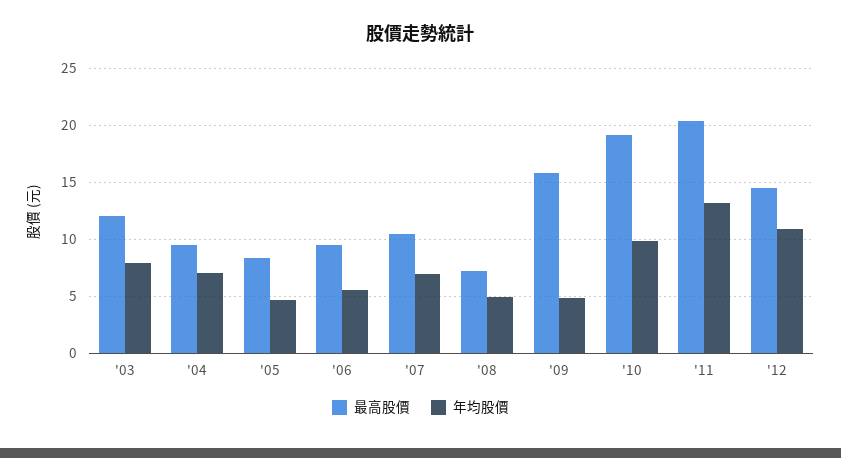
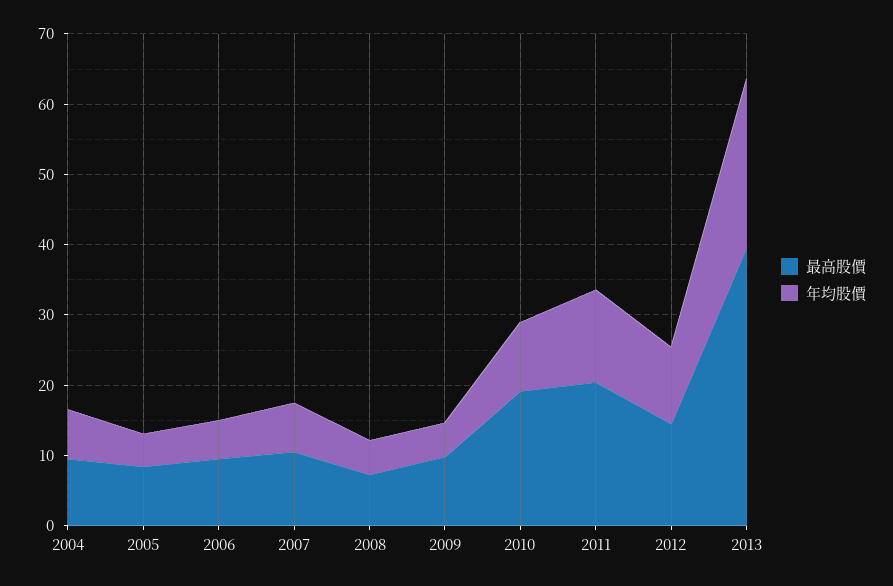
最高股價, '03: 12 -> none
年均股價, '03: 8 -> none
最高股價, '09: 16 -> 10
最高股價, 2013: none -> 40
年均股價, 2013: none -> 24

